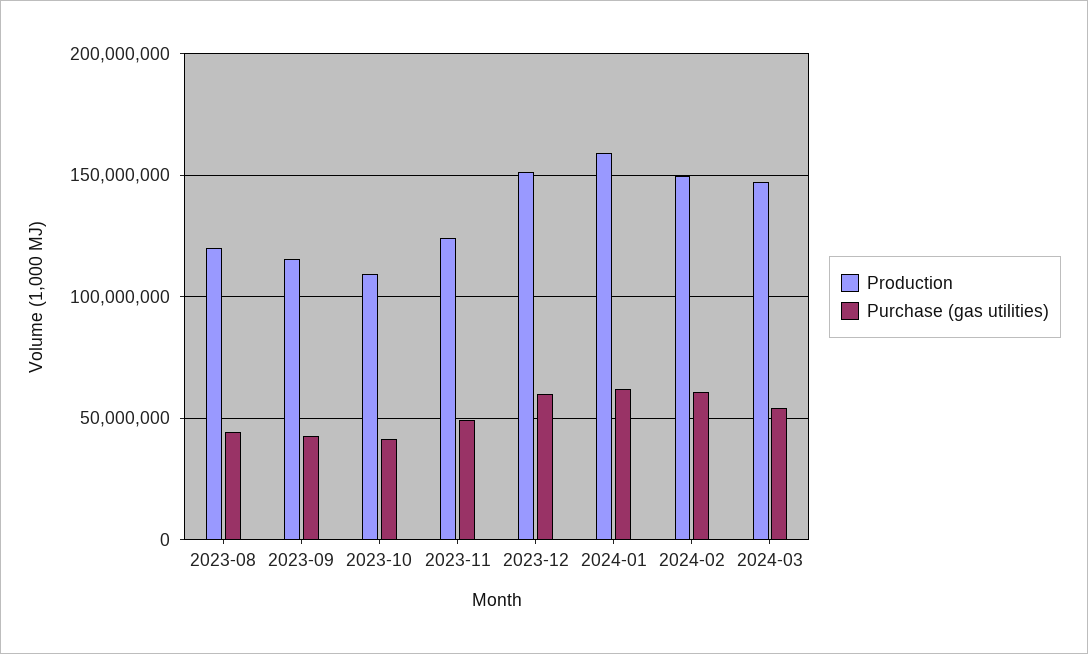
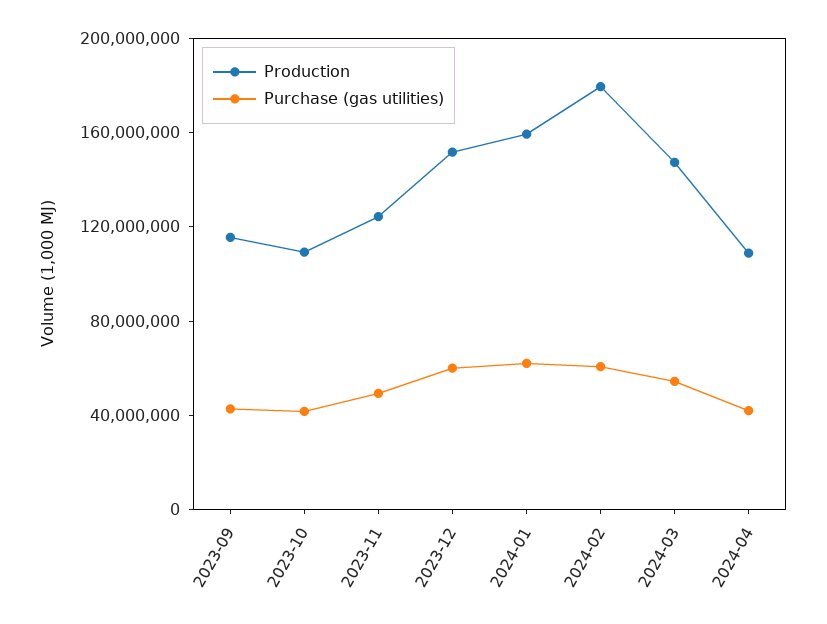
Production, 2023-08: 120000000 -> none
Purchase (gas utilities), 2023-08: 45000000 -> none
Production, 2024-02: 150000000 -> 180000000
Production, 2024-04: none -> 110000000
Purchase (gas utilities), 2024-04: none -> 40000000

